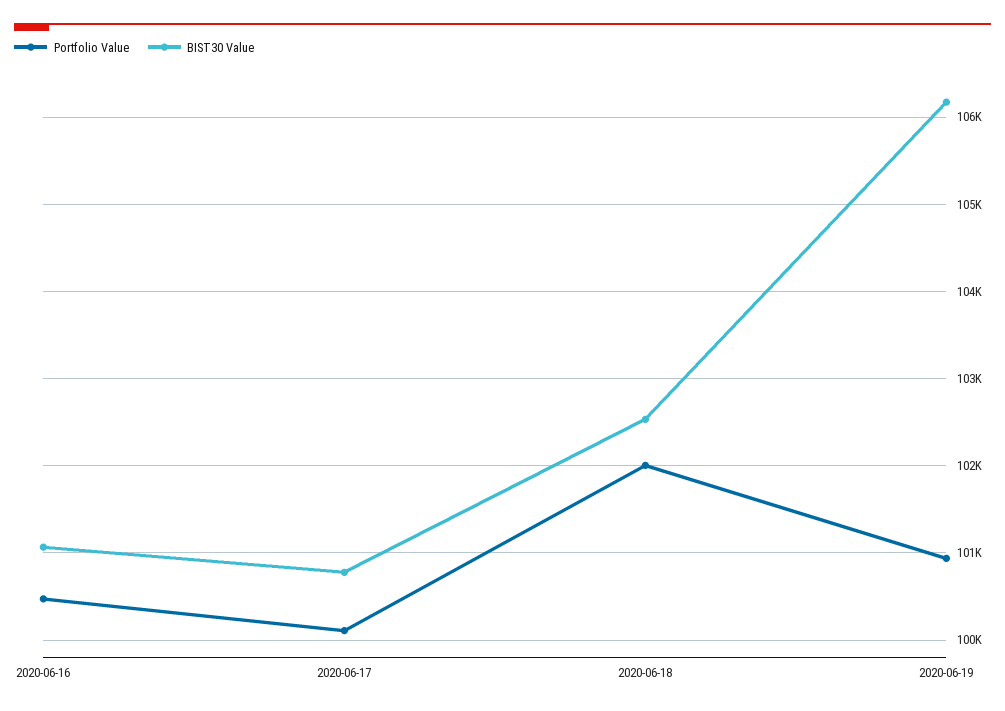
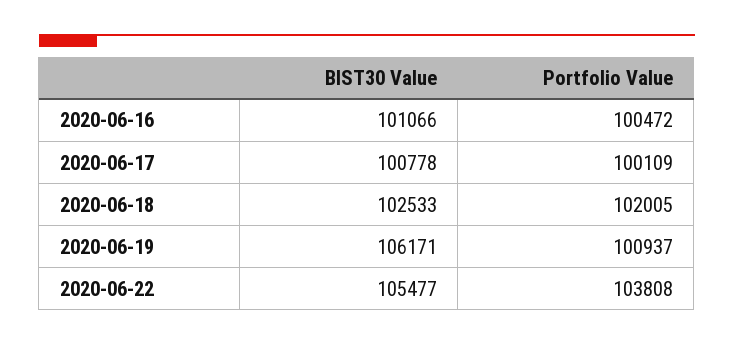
BIST30 Value, 2020-06-22: none -> 105477
Portfolio Value, 2020-06-22: none -> 103808

